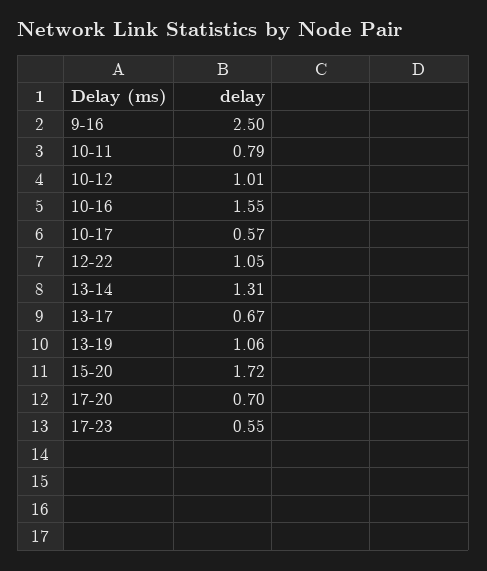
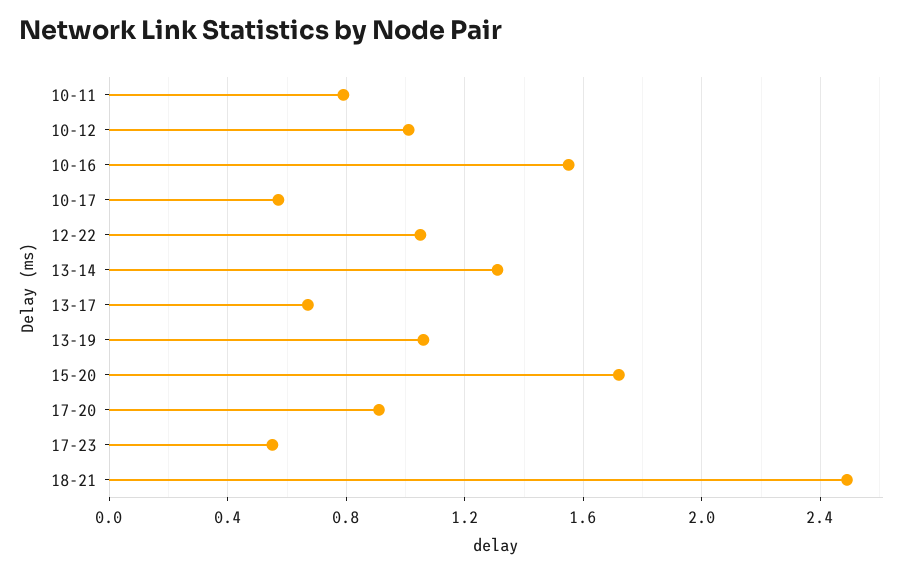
9-16: 2.5 -> none
17-20: 0.7 -> 0.9
18-21: none -> 2.5

